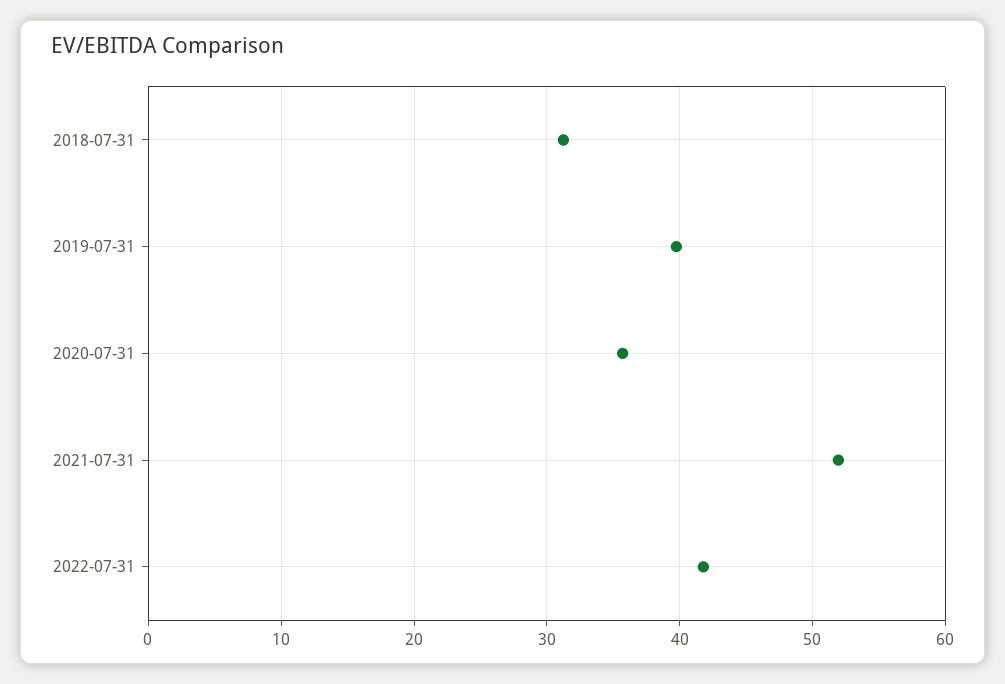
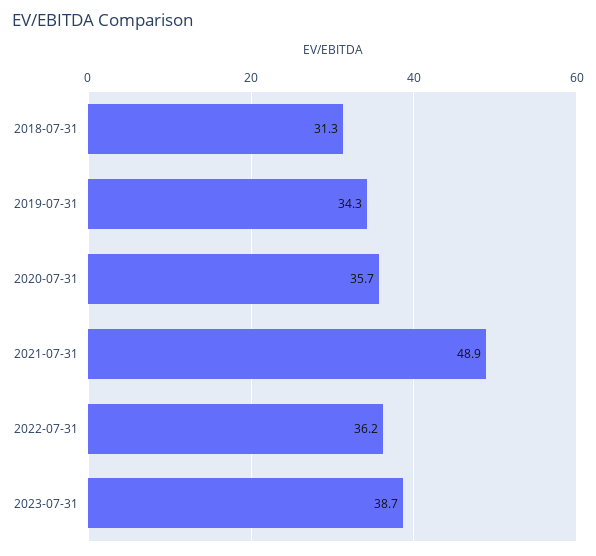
2019-07-31: 40 -> 34.3
2021-07-31: 52 -> 48.9
2022-07-31: 42 -> 36.2
2023-07-31: none -> 38.7

